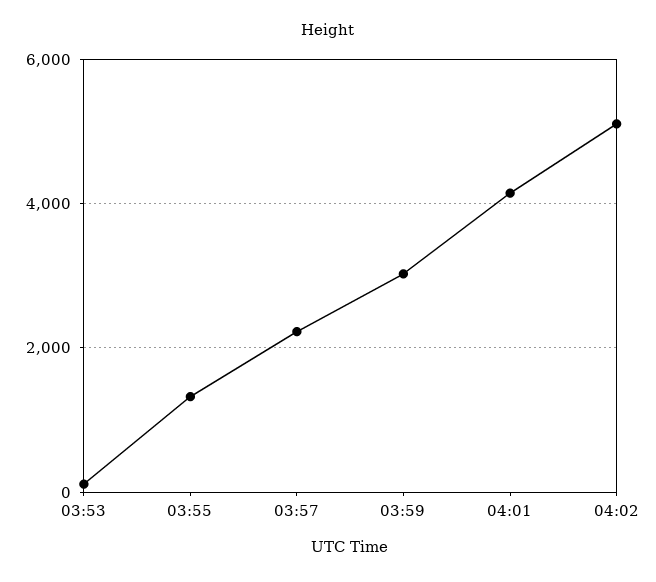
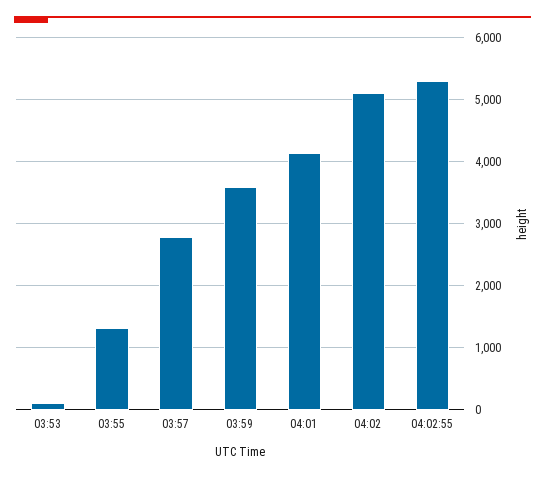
03:57: 2200 -> 2800
03:59: 3000 -> 3600
04:02:55: none -> 5300

